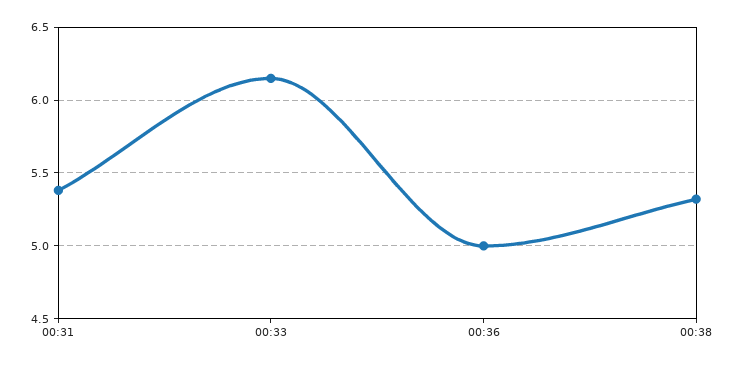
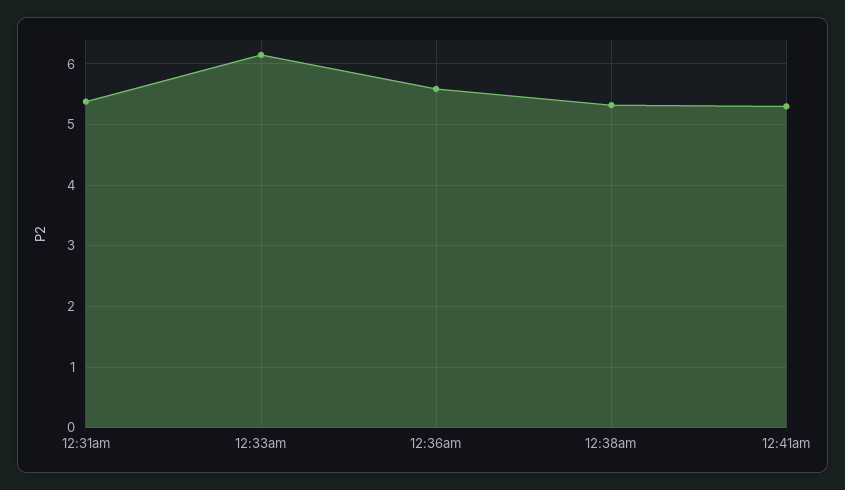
00:36: 5 -> 5.6
12:41am: none -> 5.3

